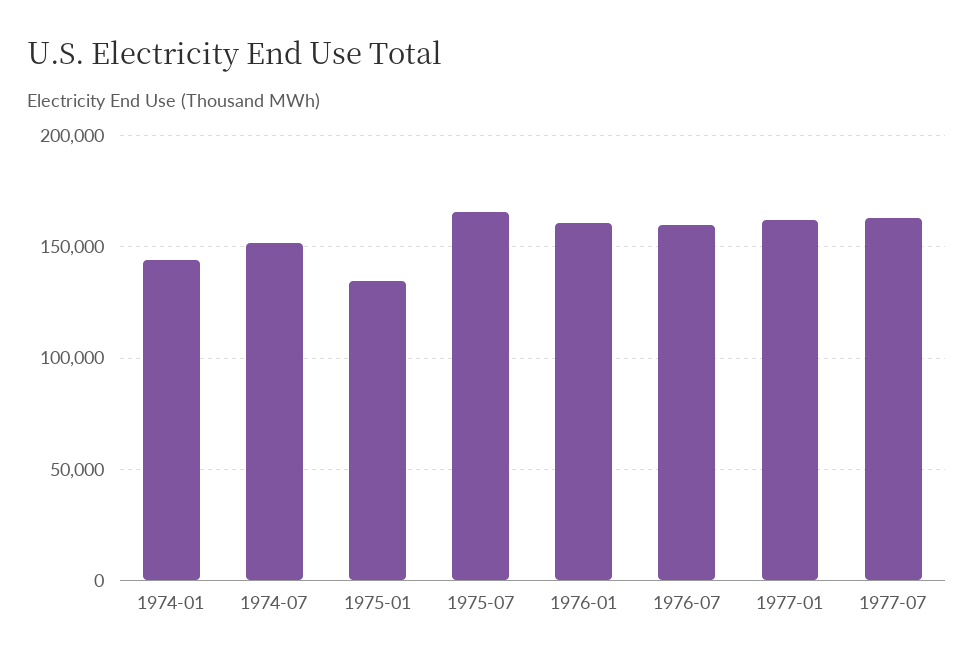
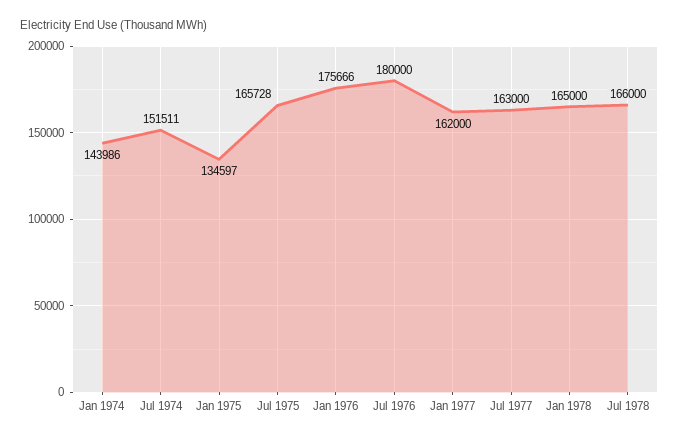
1976-01: 160000 -> 175666
1976-07: 160000 -> 180000
Jan 1978: none -> 165000
Jul 1978: none -> 166000

